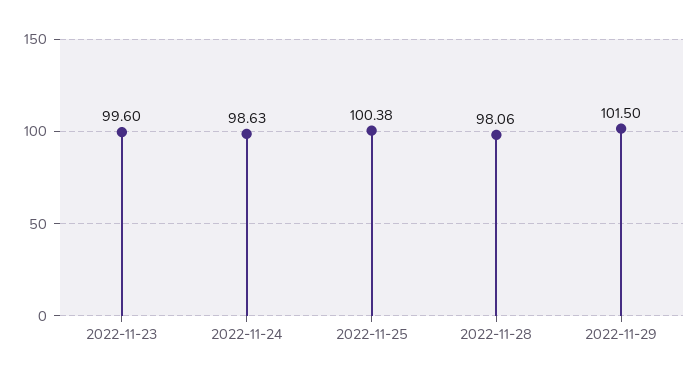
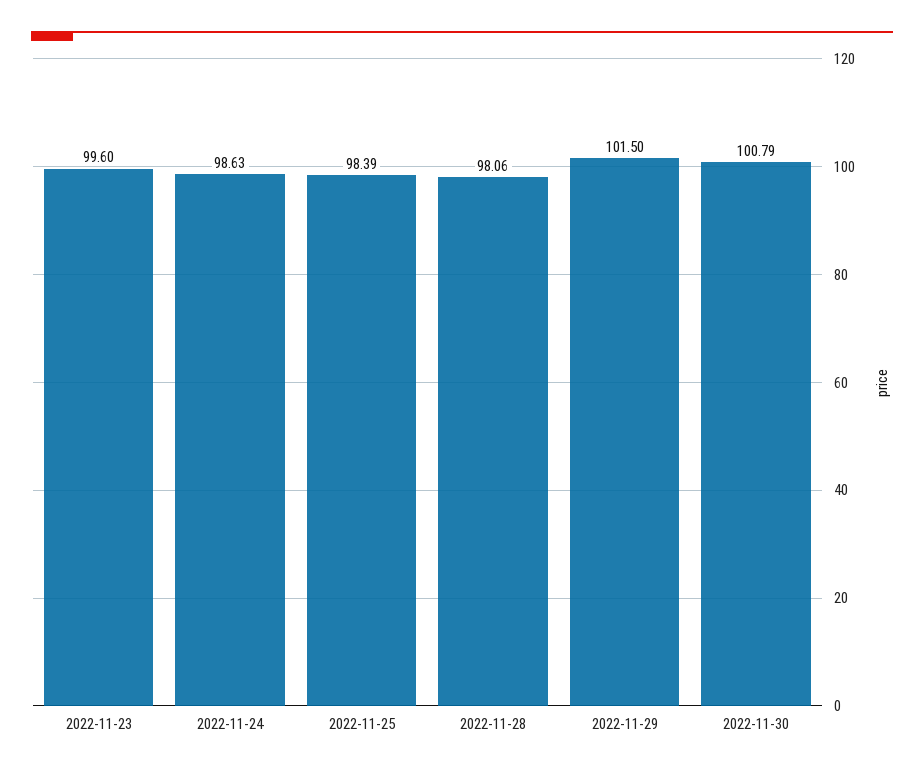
2022-11-25: 100.38 -> 98.39
2022-11-30: none -> 100.79

